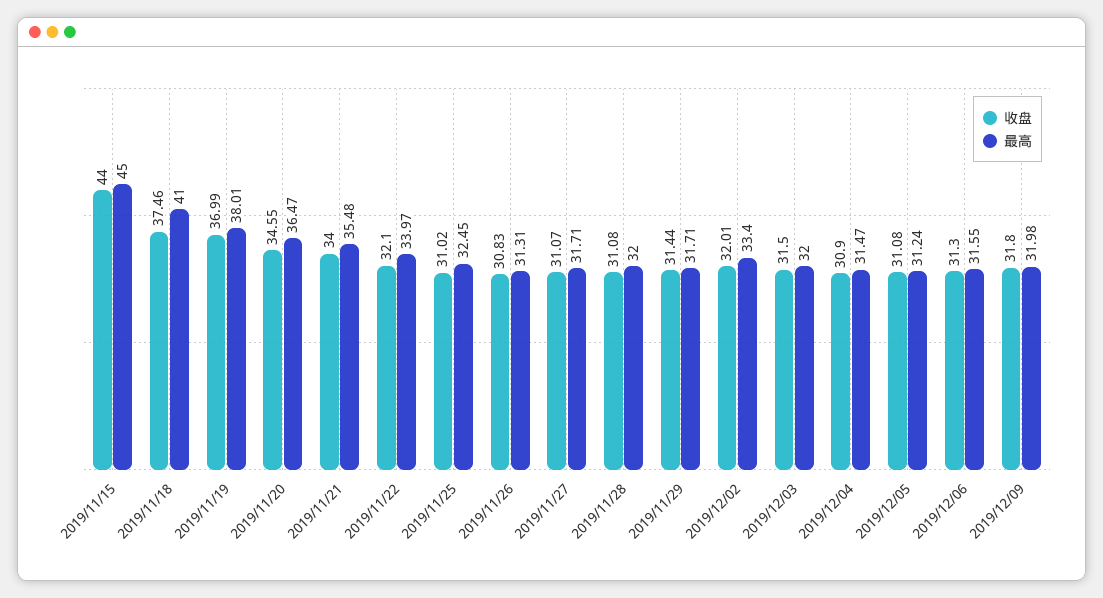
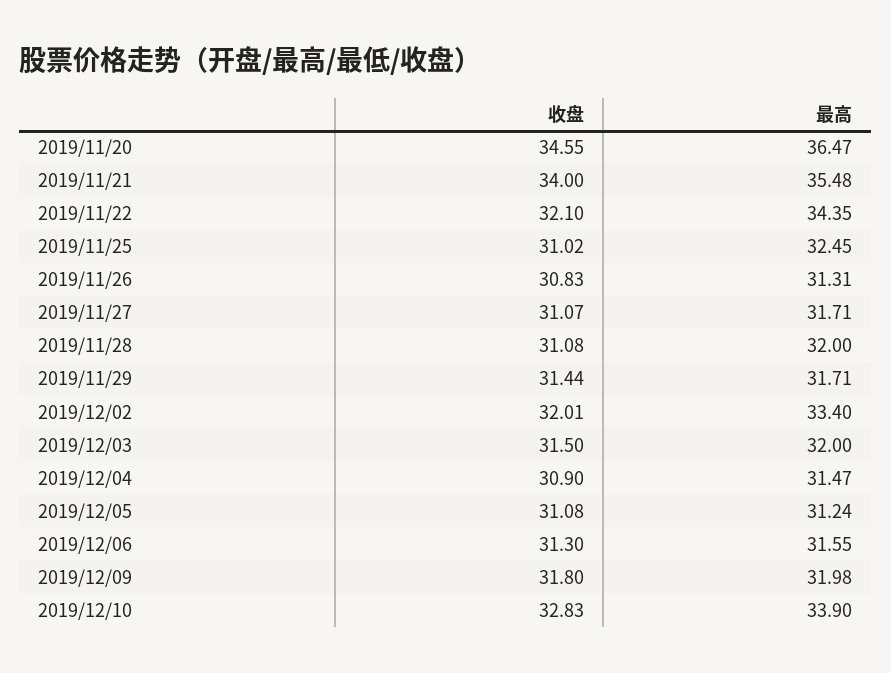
收盘, 2019/11/15: 44 -> none
最高, 2019/11/15: 45 -> none
收盘, 2019/11/18: 37.46 -> none
最高, 2019/11/18: 41 -> none
收盘, 2019/11/19: 36.99 -> none
最高, 2019/11/19: 38.01 -> none
最高, 2019/11/22: 33.97 -> 34.35
收盘, 2019/12/10: none -> 32.83
最高, 2019/12/10: none -> 33.9

